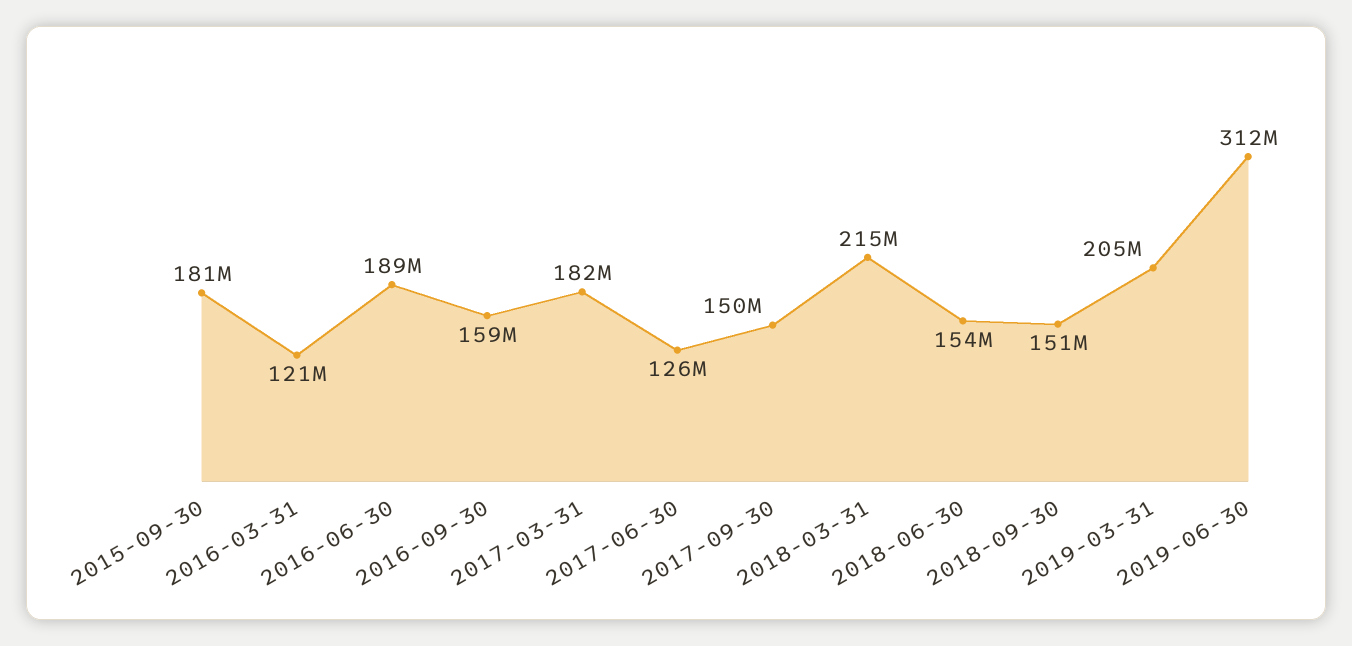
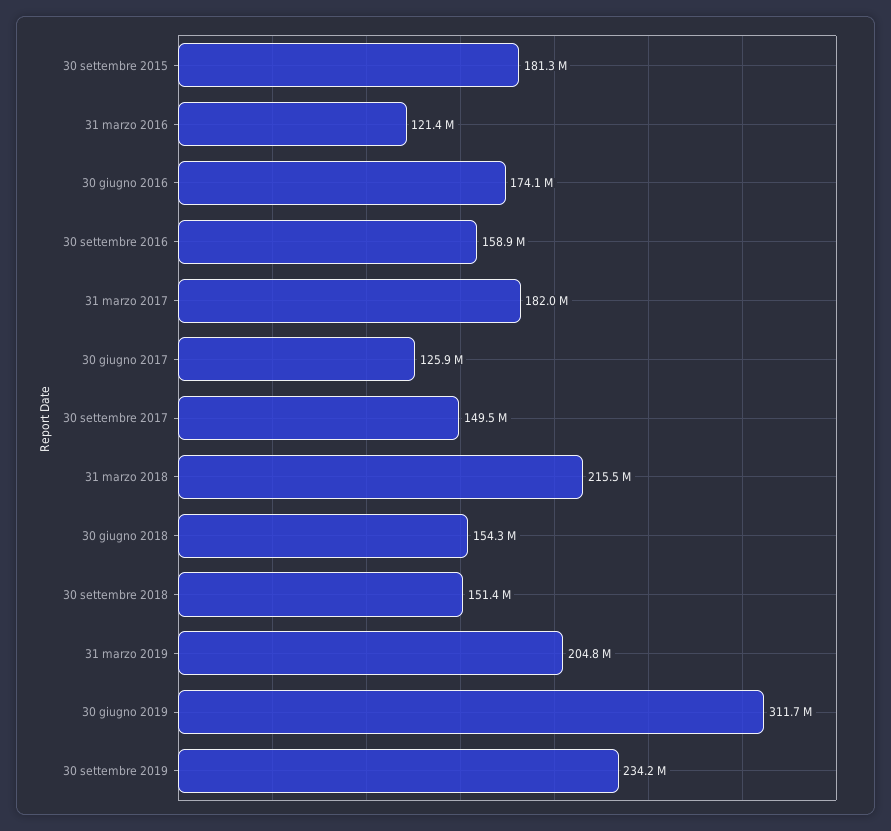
2016-06-30: 189000000 -> 174100000
30 settembre 2019: none -> 234200000

